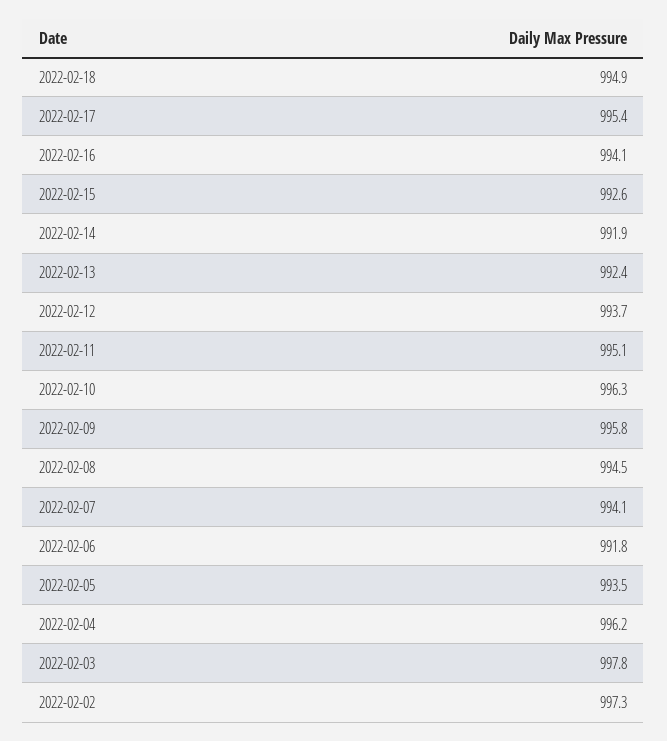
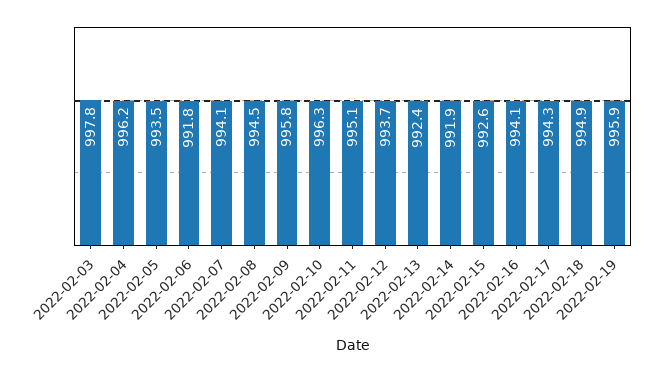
2022-02-17: 995.4 -> 994.3
2022-02-02: 997.3 -> none
2022-02-19: none -> 995.9

